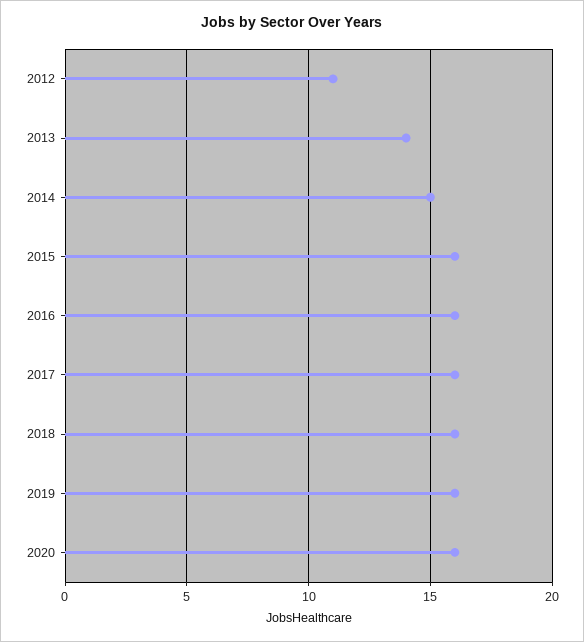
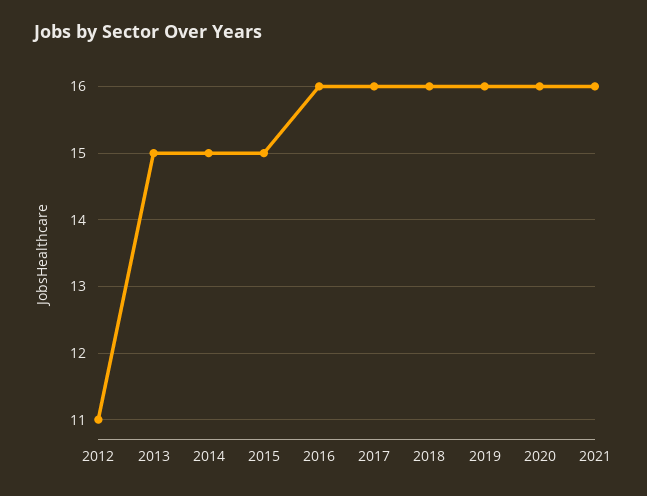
2013: 14 -> 15
2015: 16 -> 15
2021: none -> 16

